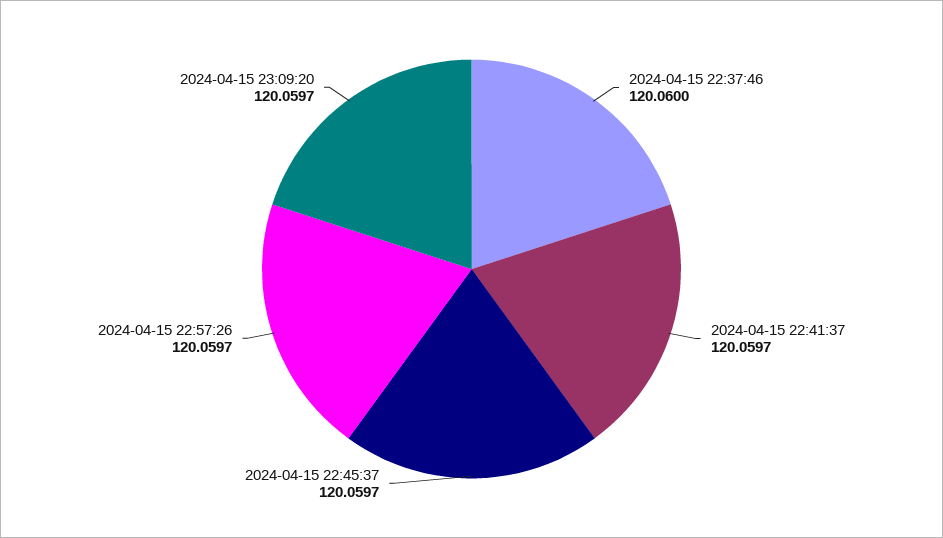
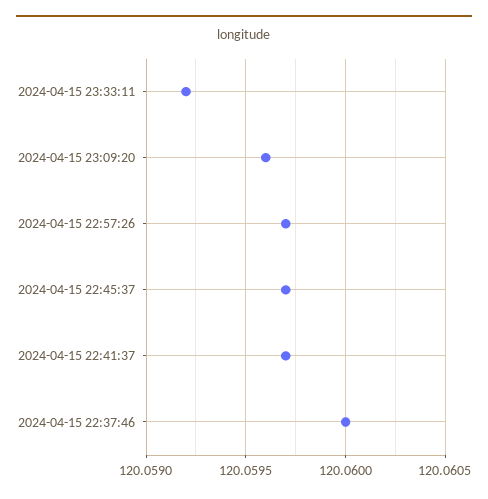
2024-04-15 23:09:20: 120.0597 -> 120.0596
2024-04-15 23:33:11: none -> 120.0592

